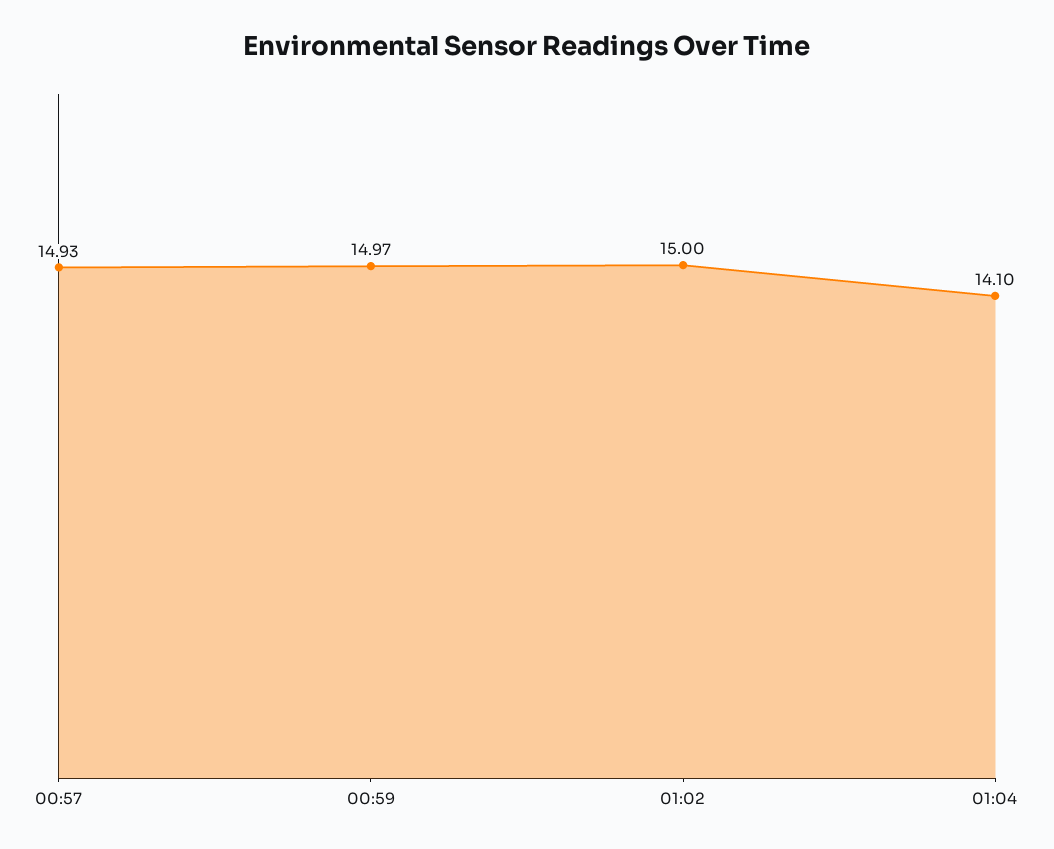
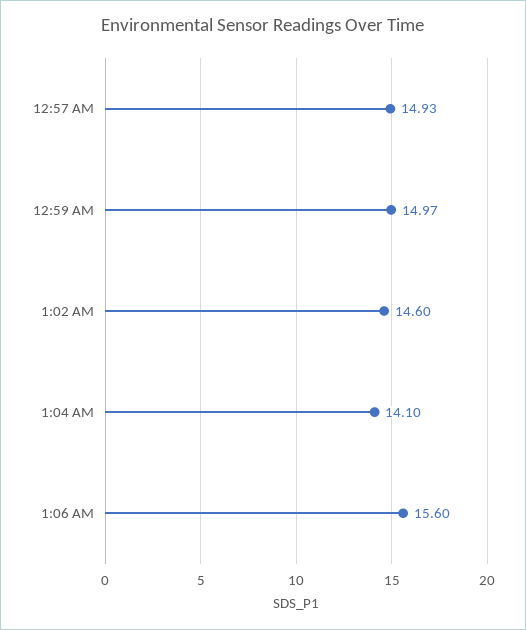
01:02: 15 -> 14.6
1:06 AM: none -> 15.6

